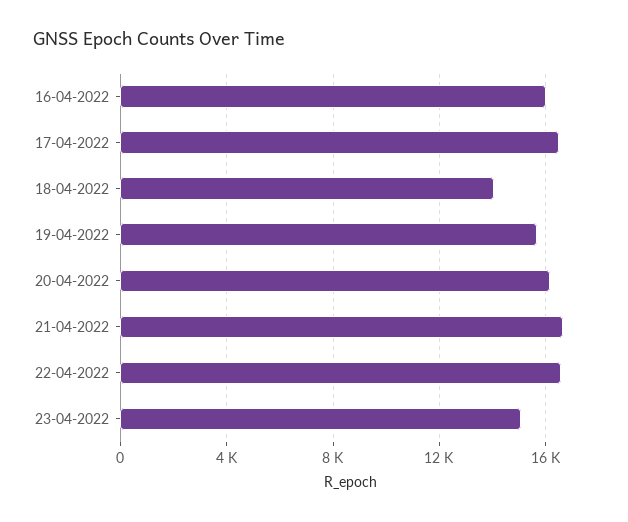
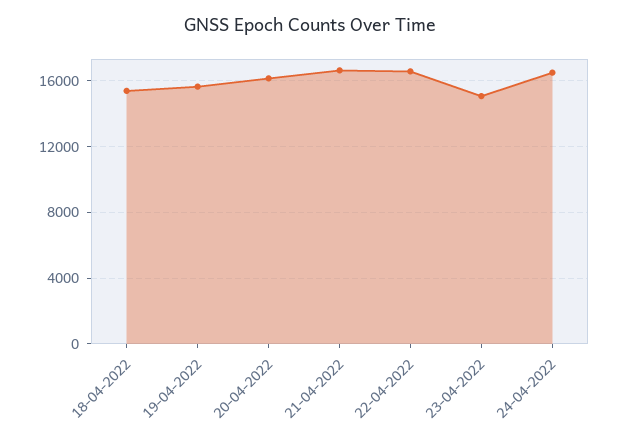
16-04-2022: 16000 -> none
17-04-2022: 16500 -> none
18-04-2022: 14000 -> 15500
24-04-2022: none -> 16500

